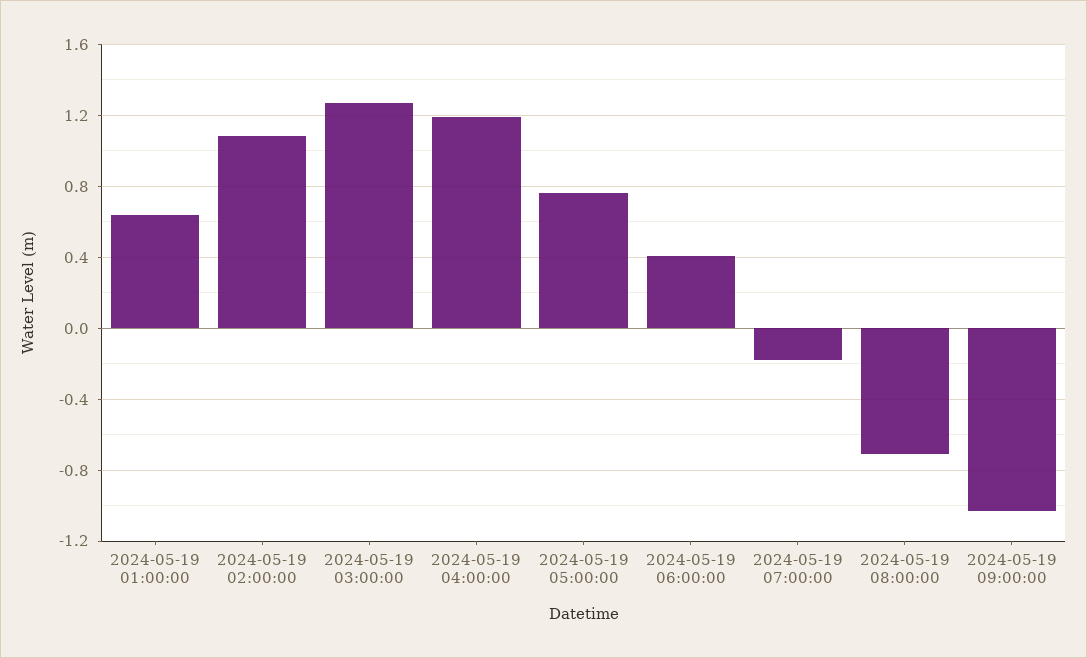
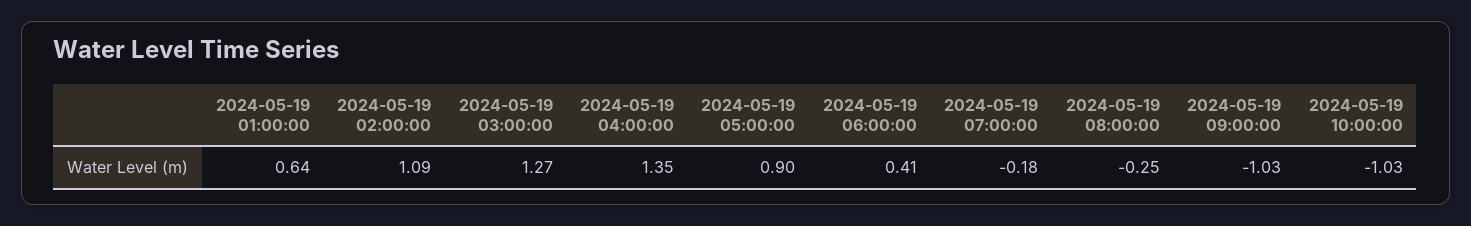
2024-05-19 04:00:00: 1.2 -> 1.35
2024-05-19 05:00:00: 0.75 -> 0.9
2024-05-19 08:00:00: -0.7 -> -0.25
2024-05-19 10:00:00: none -> -1.03

